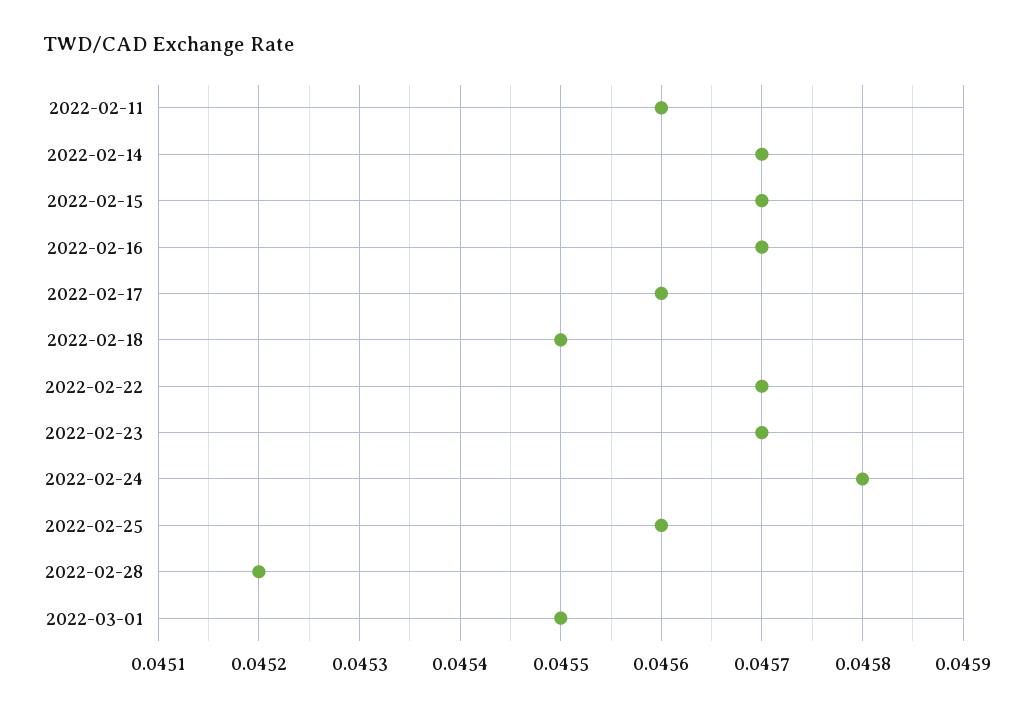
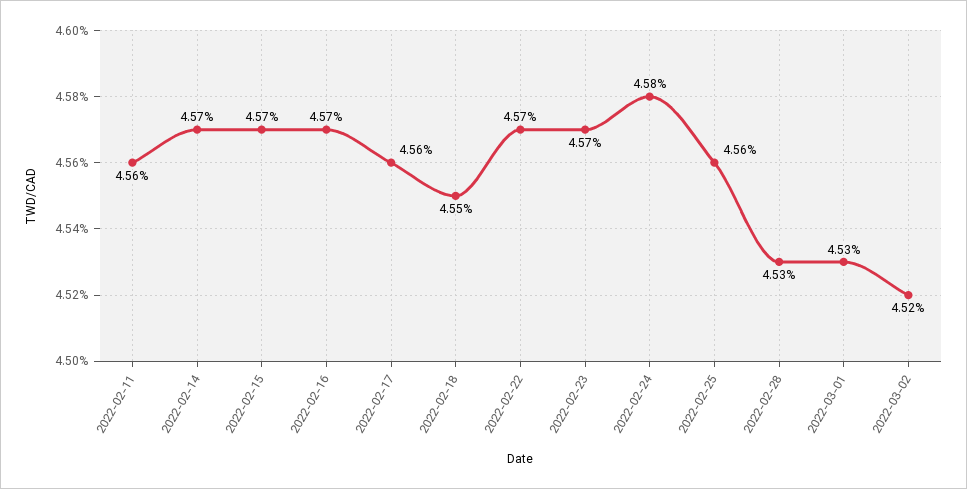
2022-02-28: 0.0452 -> 0.0453
2022-03-01: 0.0455 -> 0.0453
2022-03-02: none -> 0.0452

